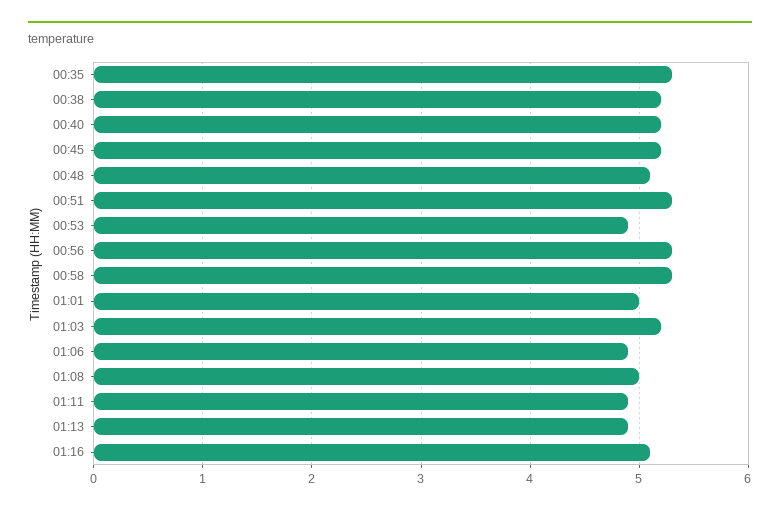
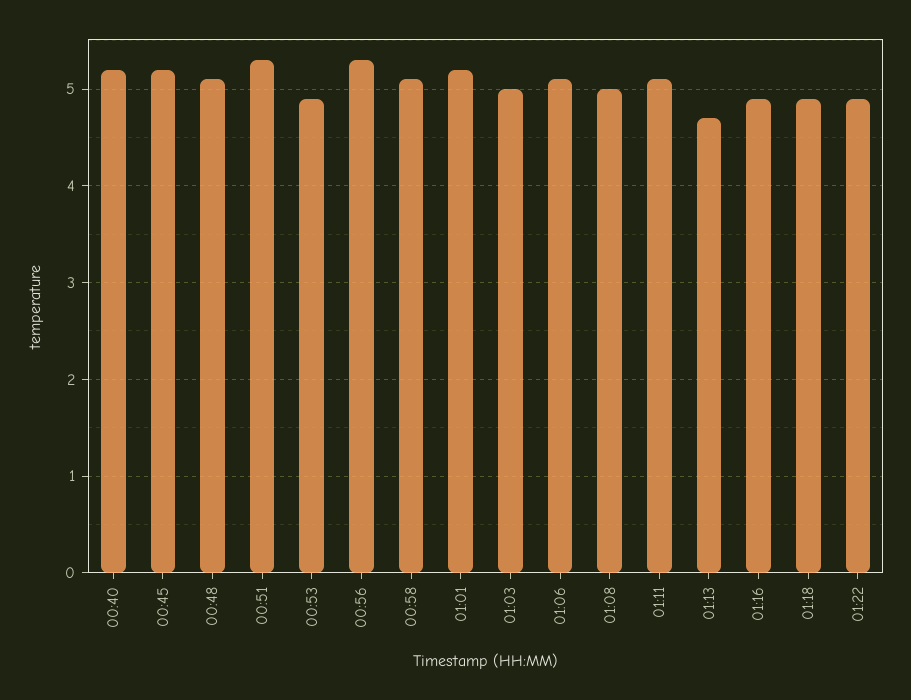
00:35: 5.3 -> none
00:38: 5.2 -> none
00:58: 5.3 -> 5.1
01:01: 5 -> 5.2
01:03: 5.2 -> 5
01:06: 4.9 -> 5.1
01:11: 4.9 -> 5.1
01:13: 4.9 -> 4.7
01:16: 5.1 -> 4.9
01:18: none -> 4.9
01:22: none -> 4.9

